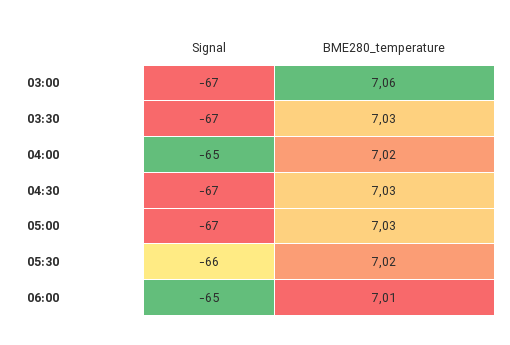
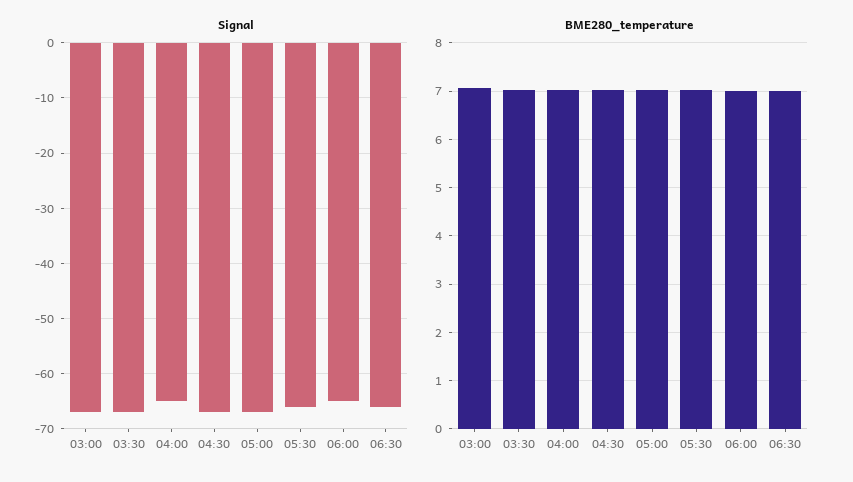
Signal, 06:30: none -> -65
BME280_temperature, 06:30: none -> 7

